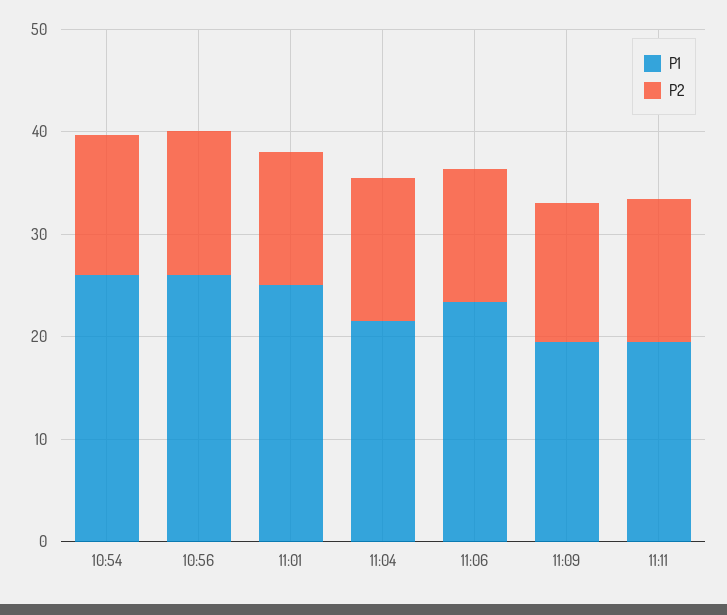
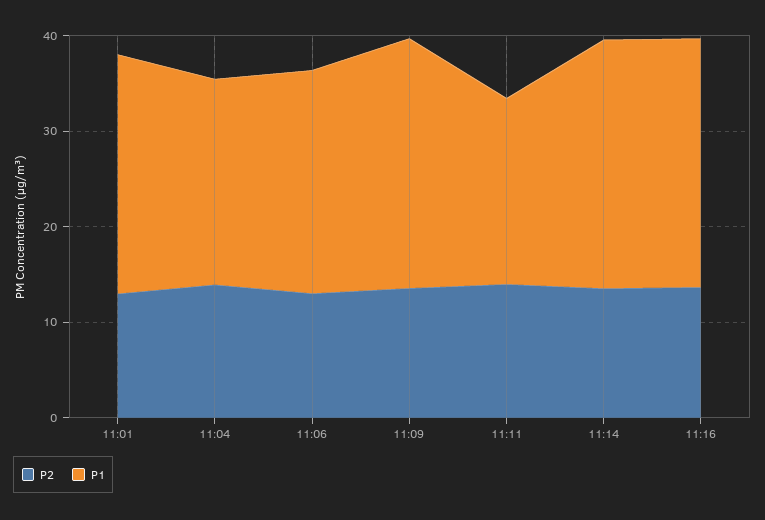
P1, 10:54: 26 -> none
P2, 10:54: 14 -> none
P1, 10:56: 26 -> none
P2, 10:56: 14 -> none
P1, 11:09: 20 -> 26
P2, 11:14: none -> 14
P1, 11:14: none -> 26
P2, 11:16: none -> 14
P1, 11:16: none -> 26

